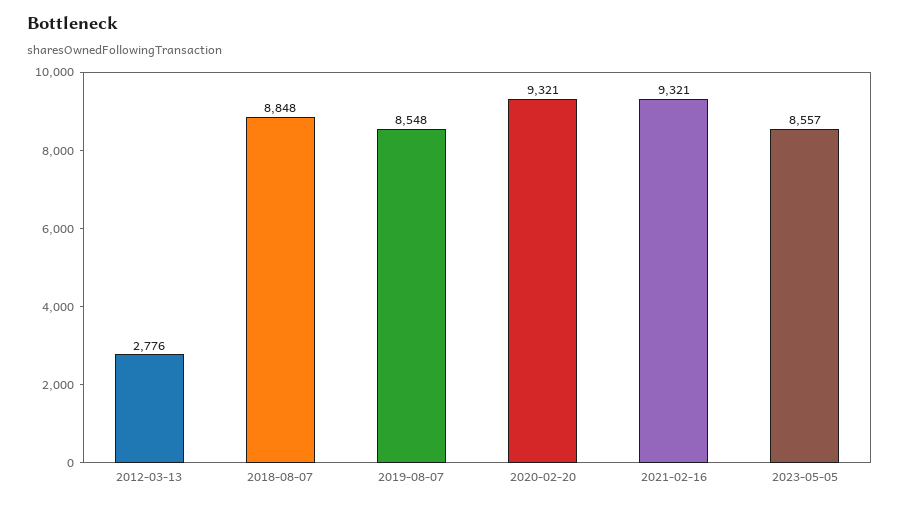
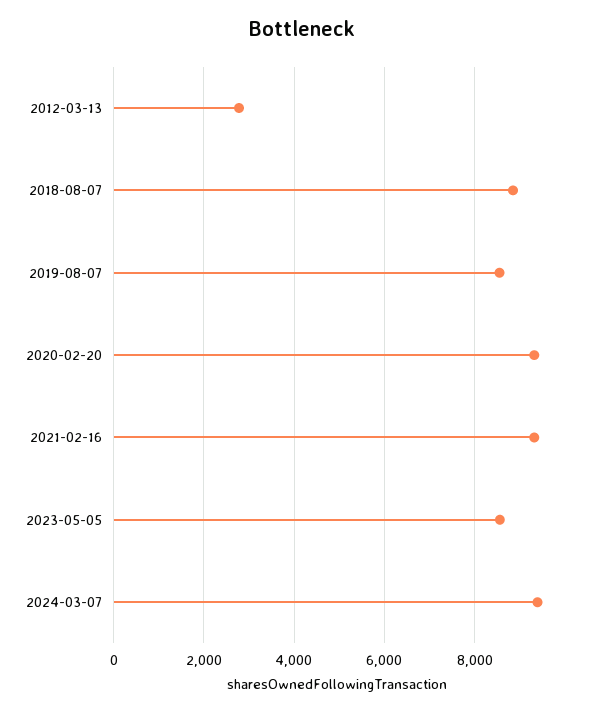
2024-03-07: none -> 9400

